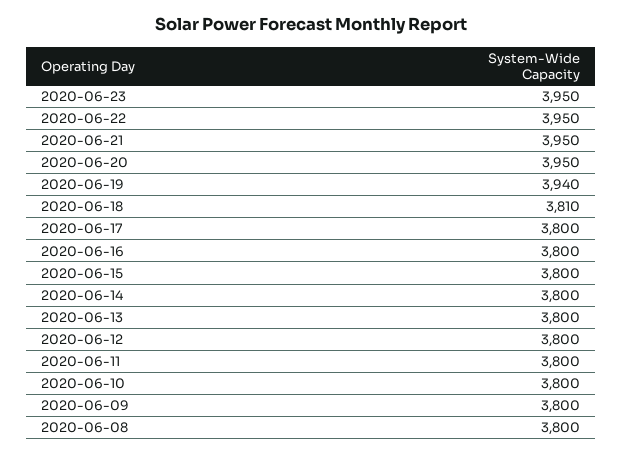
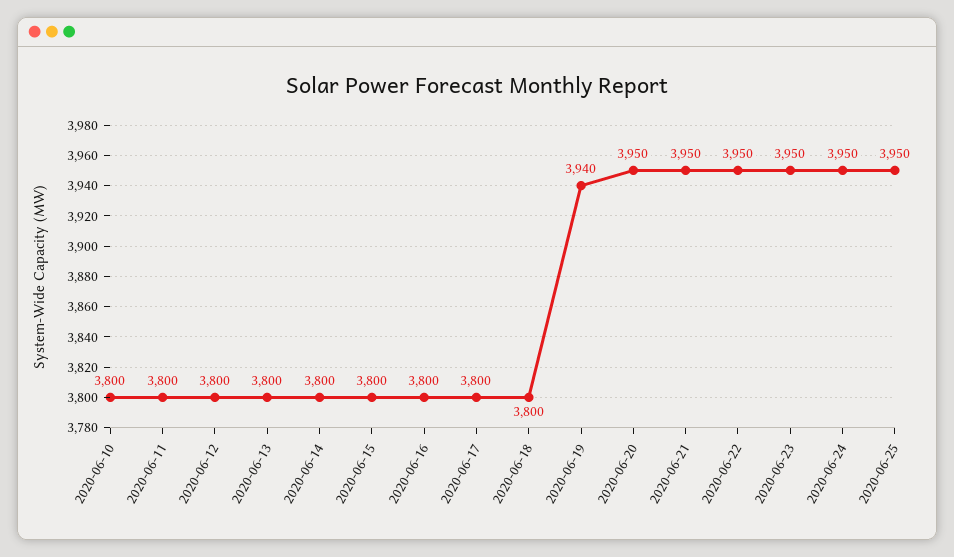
2020-06-18: 3810 -> 3800
2020-06-09: 3800 -> none
2020-06-08: 3800 -> none
2020-06-24: none -> 3950
2020-06-25: none -> 3950

